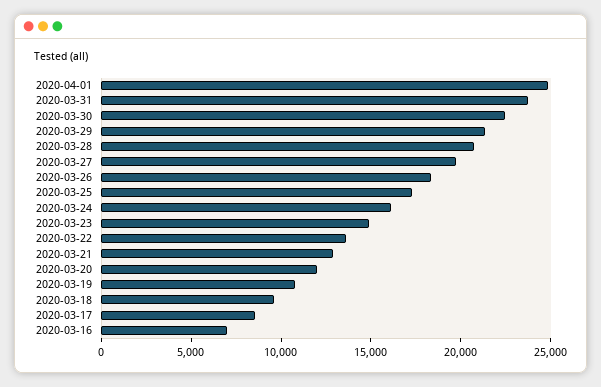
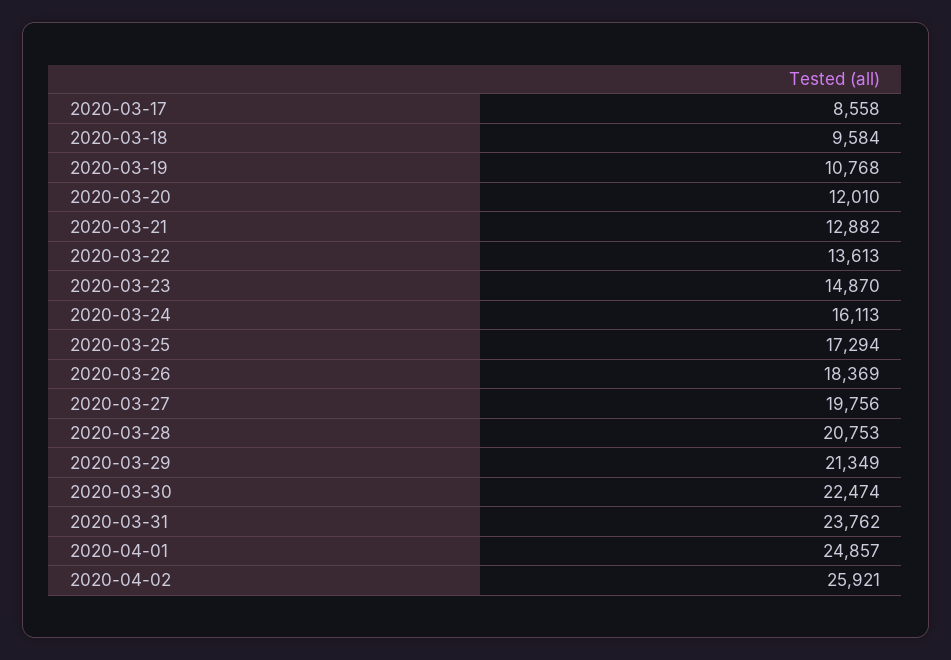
2020-03-16: 7000 -> none
2020-04-02: none -> 25921

